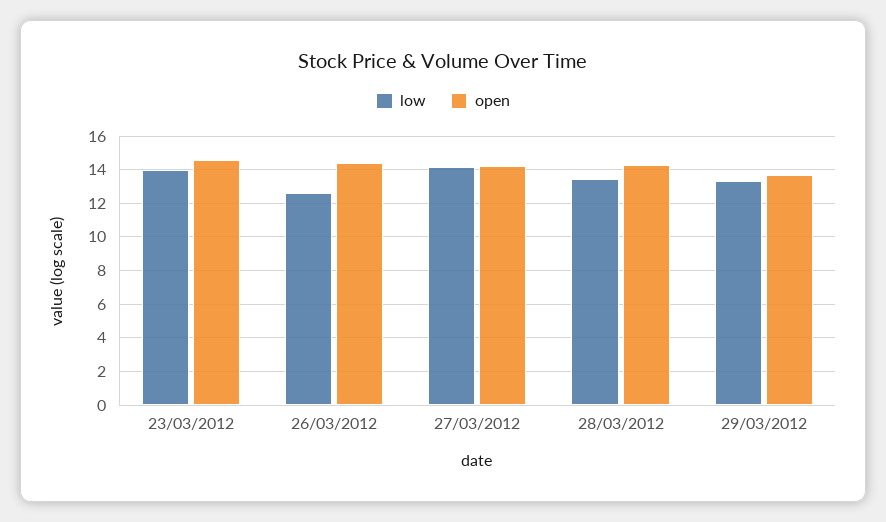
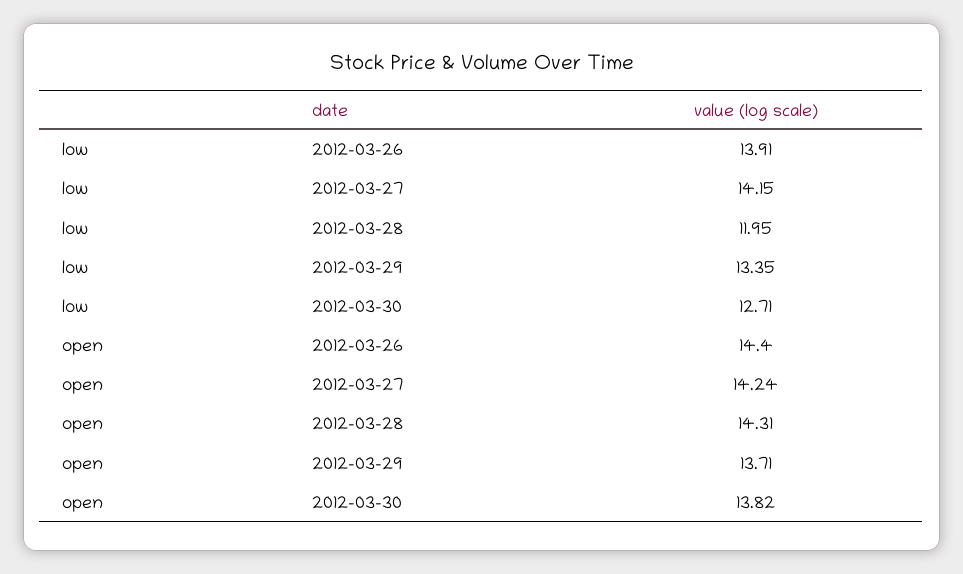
low, 23/03/2012: 14 -> none
open, 23/03/2012: 14.5 -> none
low, 26/03/2012: 12.5 -> 13.91
low, 28/03/2012: 13.5 -> 11.95
low, 2012-03-30: none -> 12.71
open, 2012-03-30: none -> 13.82

